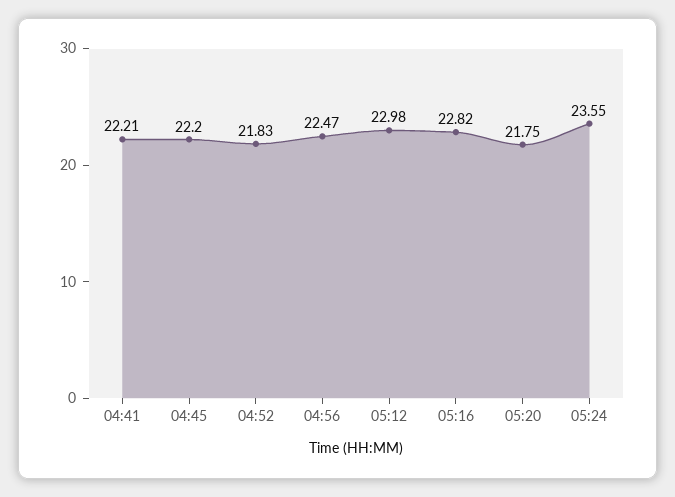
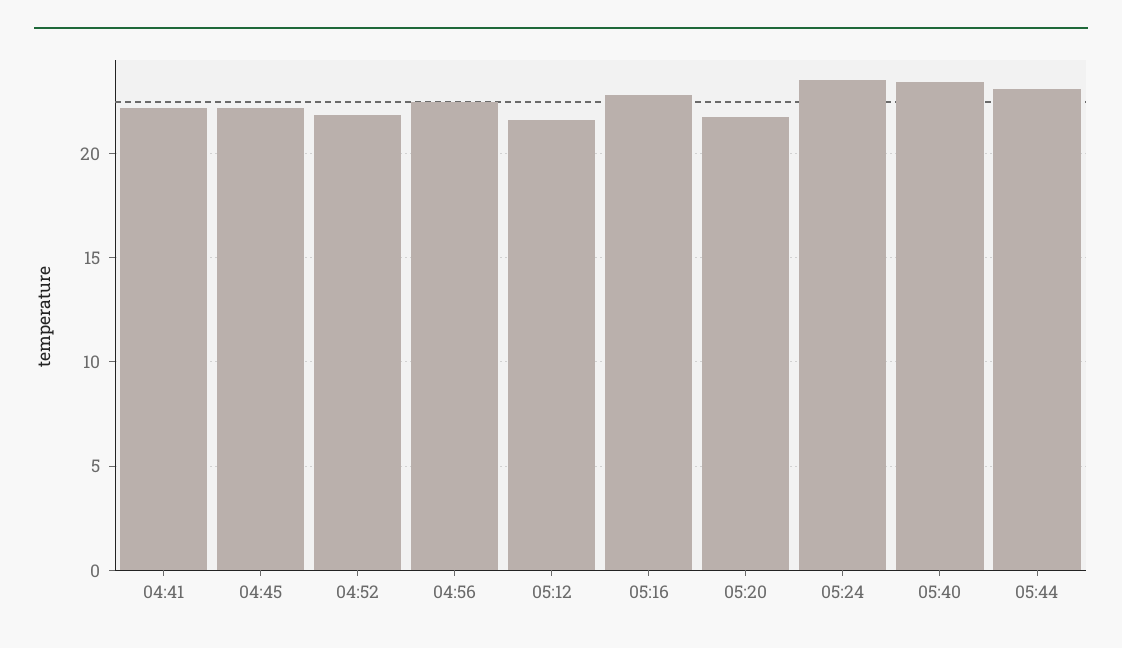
05:12: 22.98 -> 21.5
05:40: none -> 23.5
05:44: none -> 23

